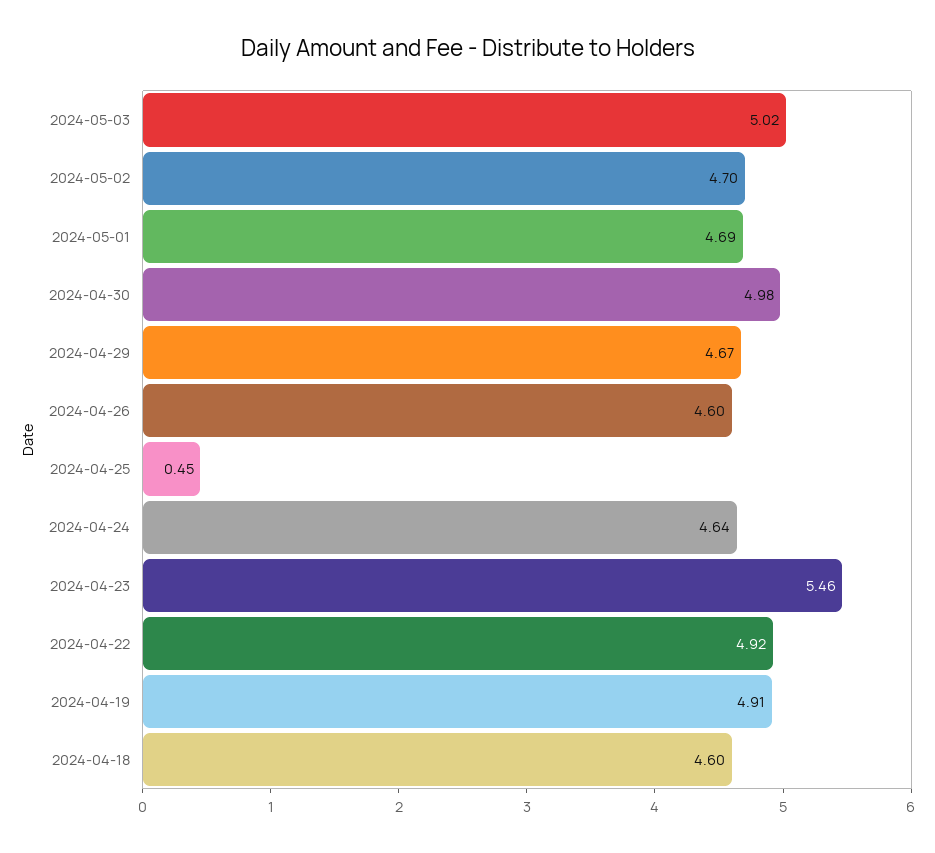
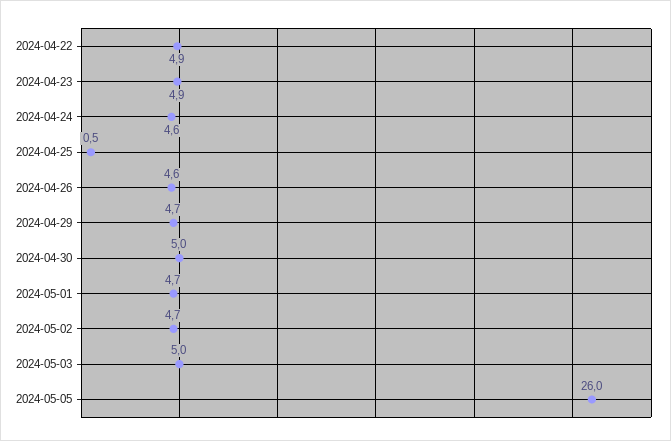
2024-04-23: 5.46 -> 4.9
2024-04-19: 4.91 -> none
2024-04-18: 4.6 -> none
2024-05-05: none -> 26

